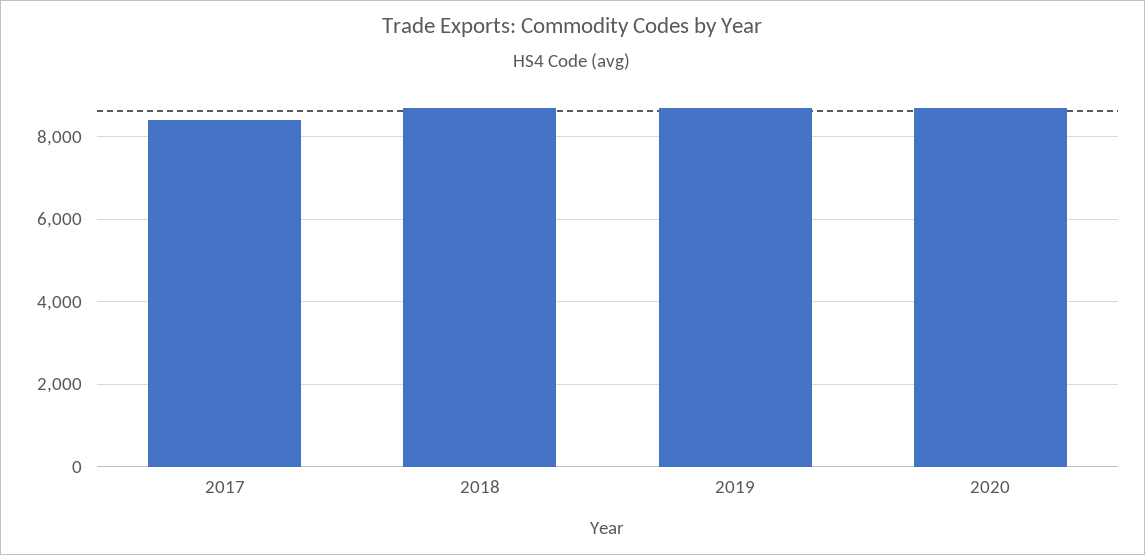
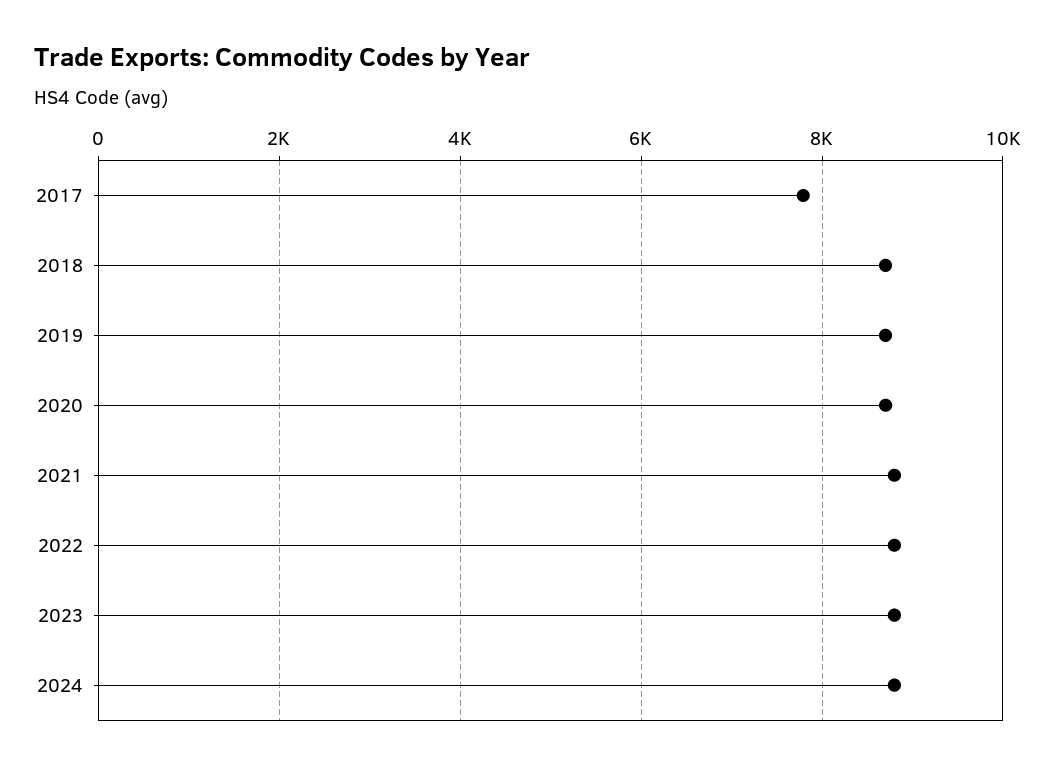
2017: 8400 -> 7800
2021: none -> 8800
2022: none -> 8800
2023: none -> 8800
2024: none -> 8800

